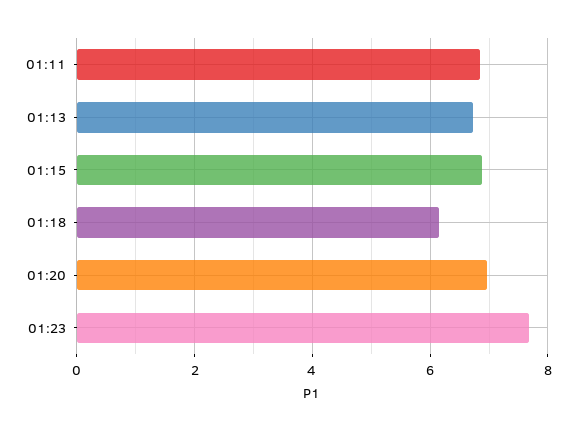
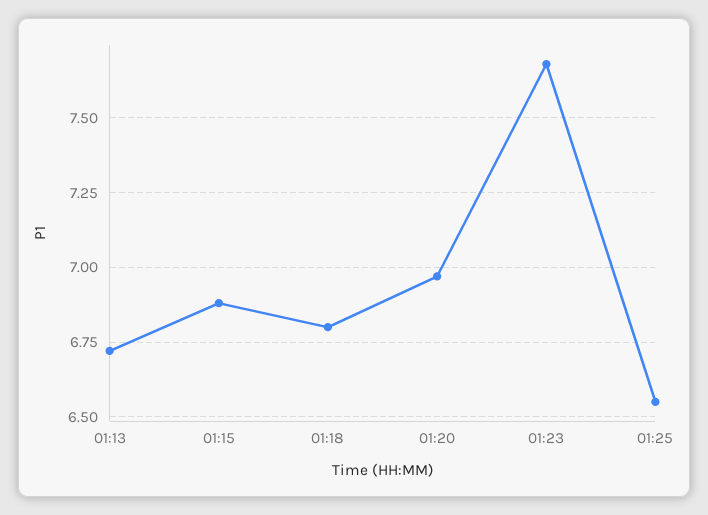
01:11: 6.8 -> none
01:18: 6.2 -> 6.8
01:25: none -> 6.55

